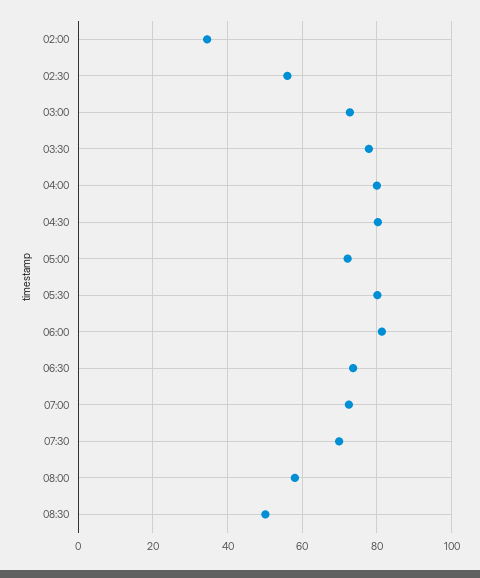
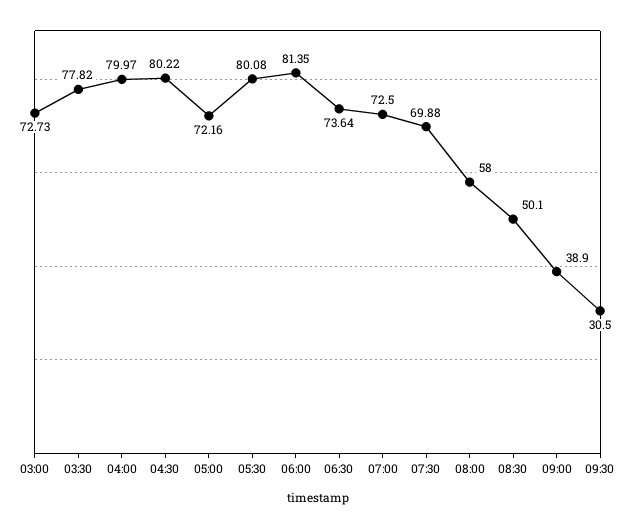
02:00: 34 -> none
02:30: 56 -> none
09:00: none -> 38.9
09:30: none -> 30.5

